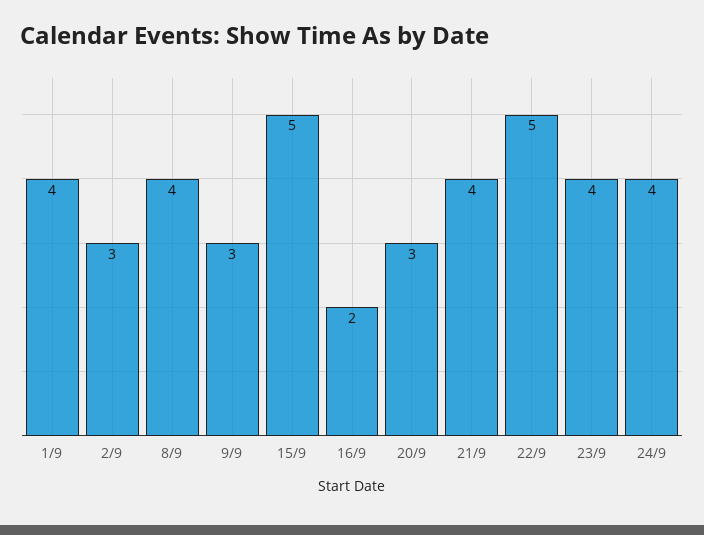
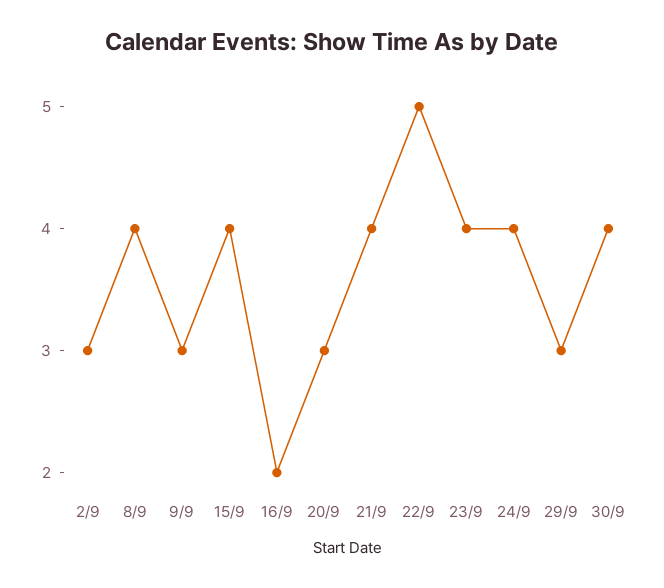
1/9: 4 -> none
15/9: 5 -> 4
29/9: none -> 3
30/9: none -> 4

